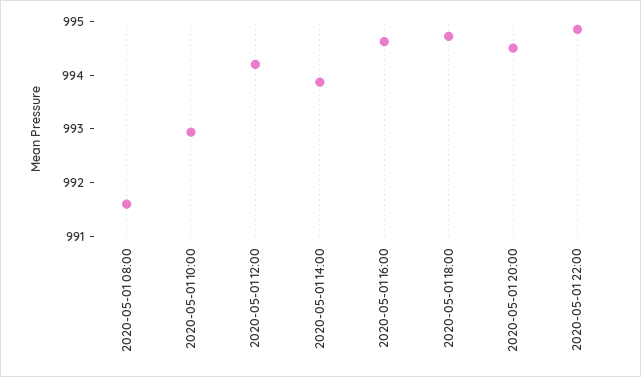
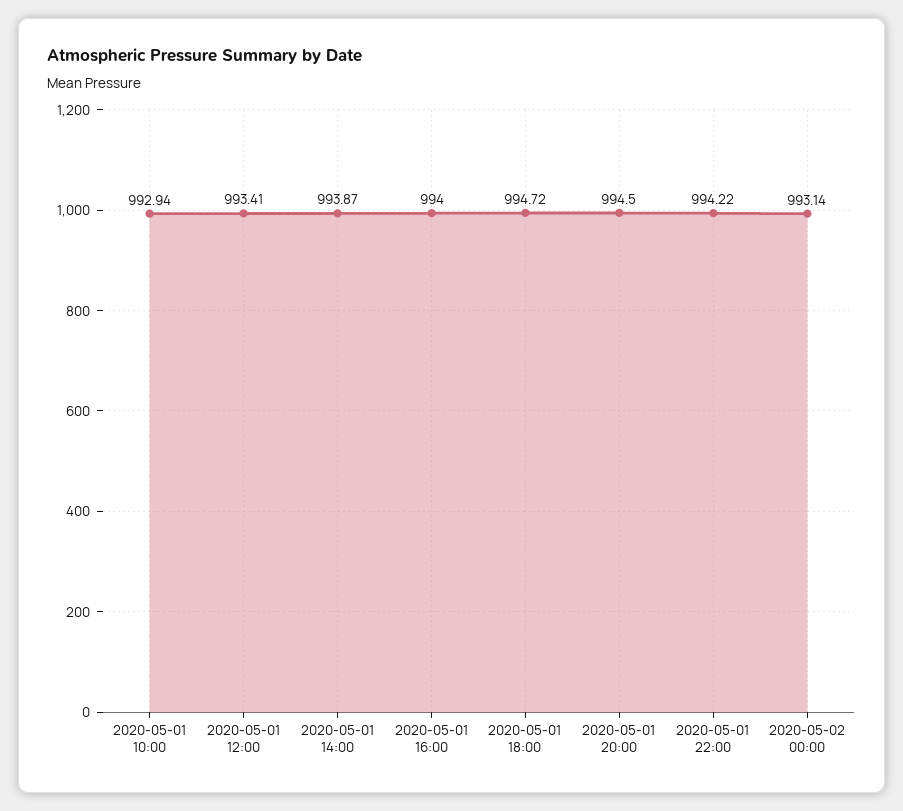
2020-05-01 08:00: 991.6 -> none
2020-05-01 12:00: 994.2 -> 993.41
2020-05-01 16:00: 994.6 -> 994
2020-05-01 22:00: 994.8 -> 994.22
2020-05-02 00:00: none -> 993.14

